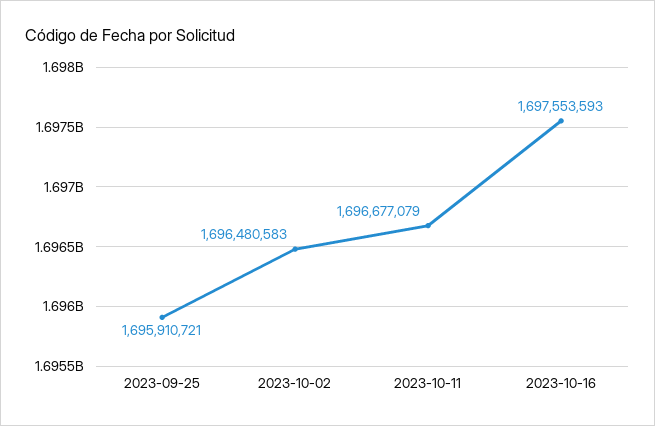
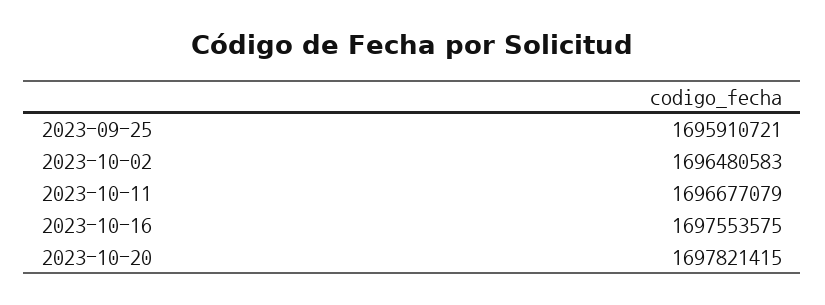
2023-10-16: 1697553593 -> 1697553575
2023-10-20: none -> 1697821415

